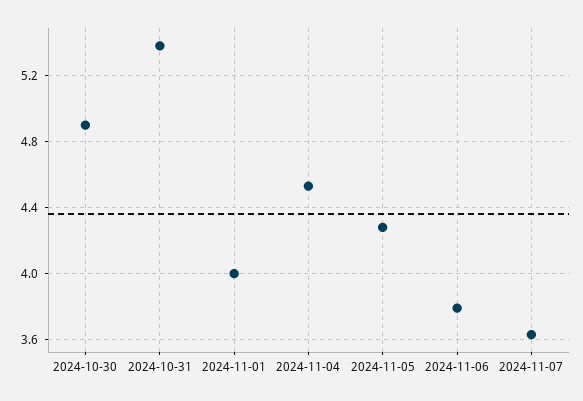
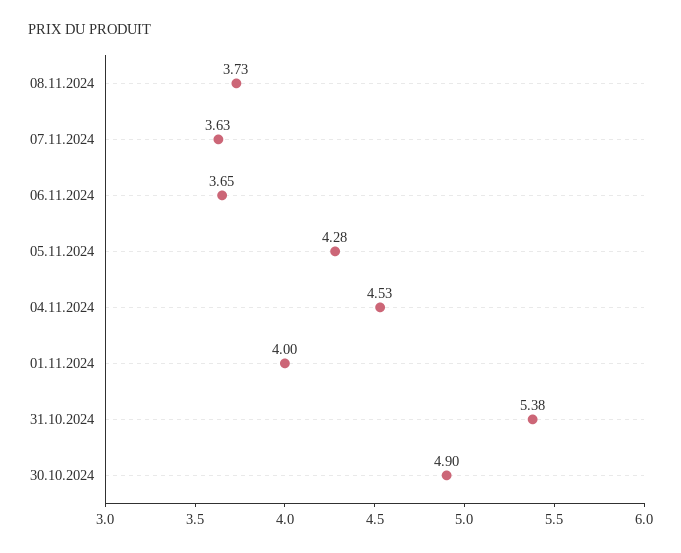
2024-11-06: 3.8 -> 3.65
08.11.2024: none -> 3.73

